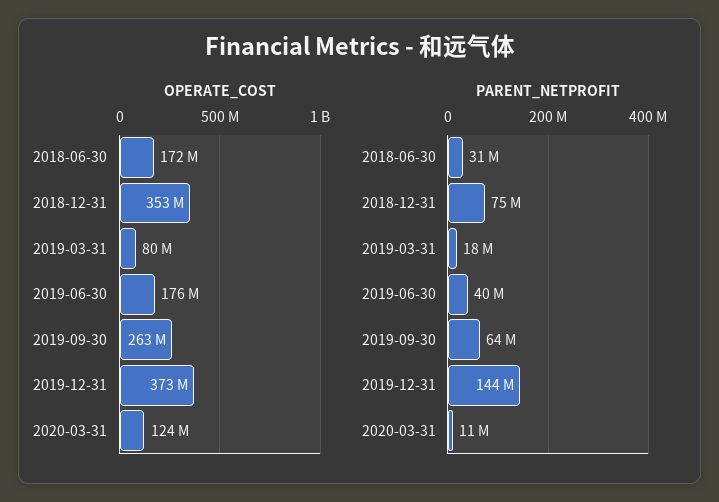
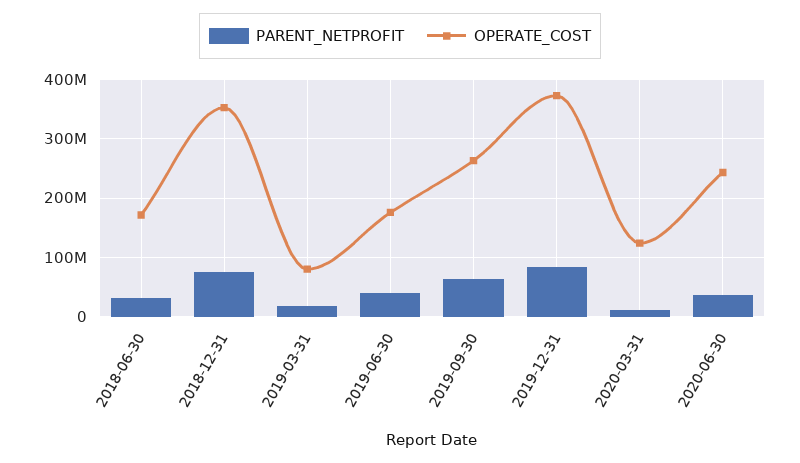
PARENT_NETPROFIT, 2019-12-31: 144000000 -> 80000000
PARENT_NETPROFIT, 2020-06-30: none -> 40000000
OPERATE_COST, 2020-06-30: none -> 240000000

